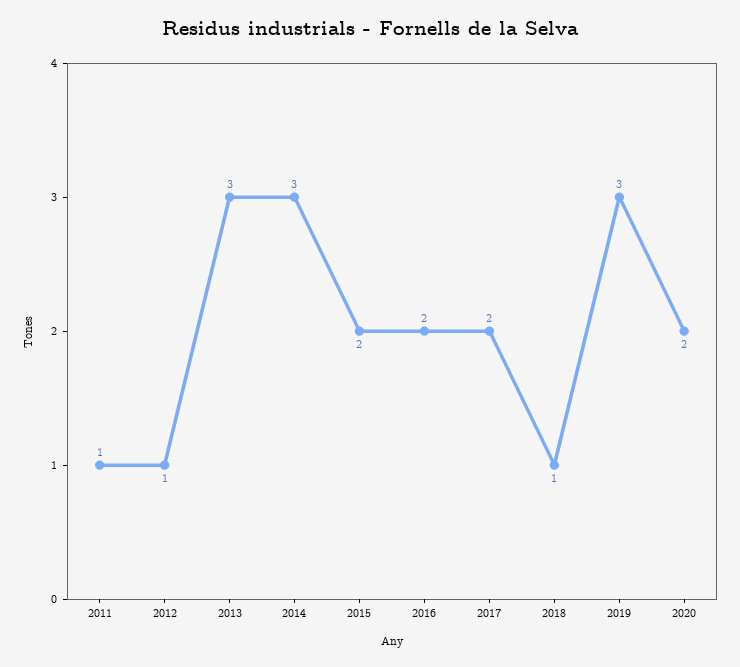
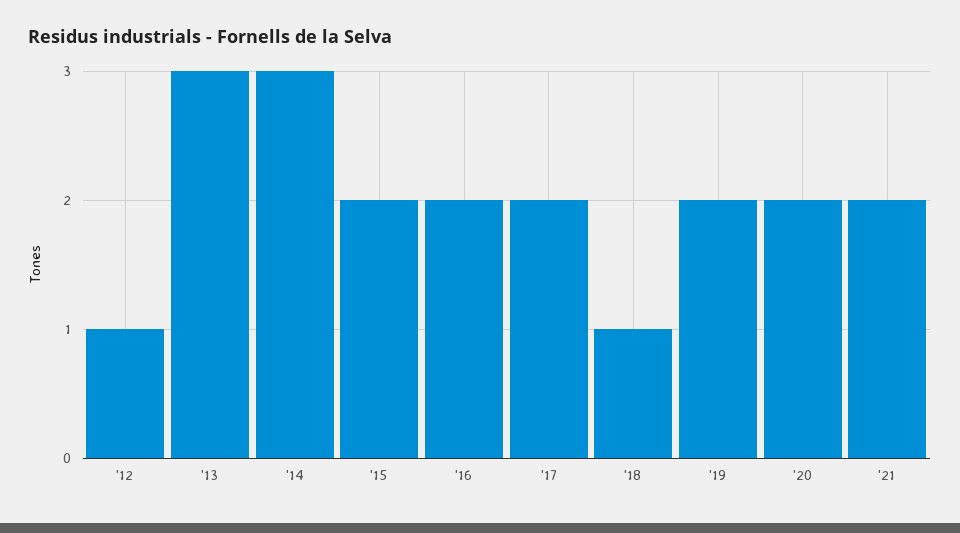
2011: 1 -> none
2019: 3 -> 2
'21: none -> 2

